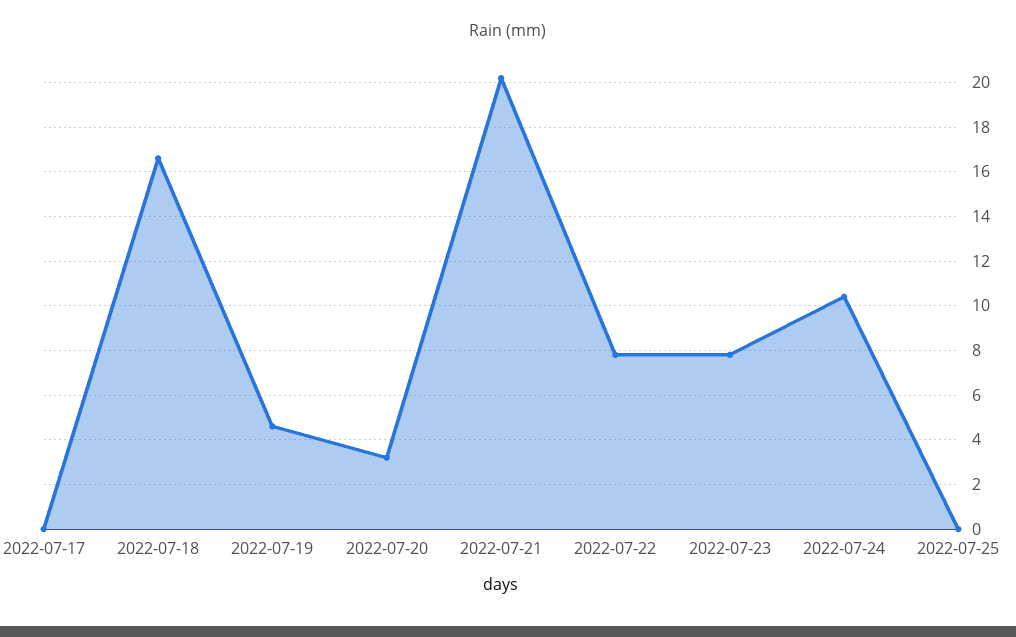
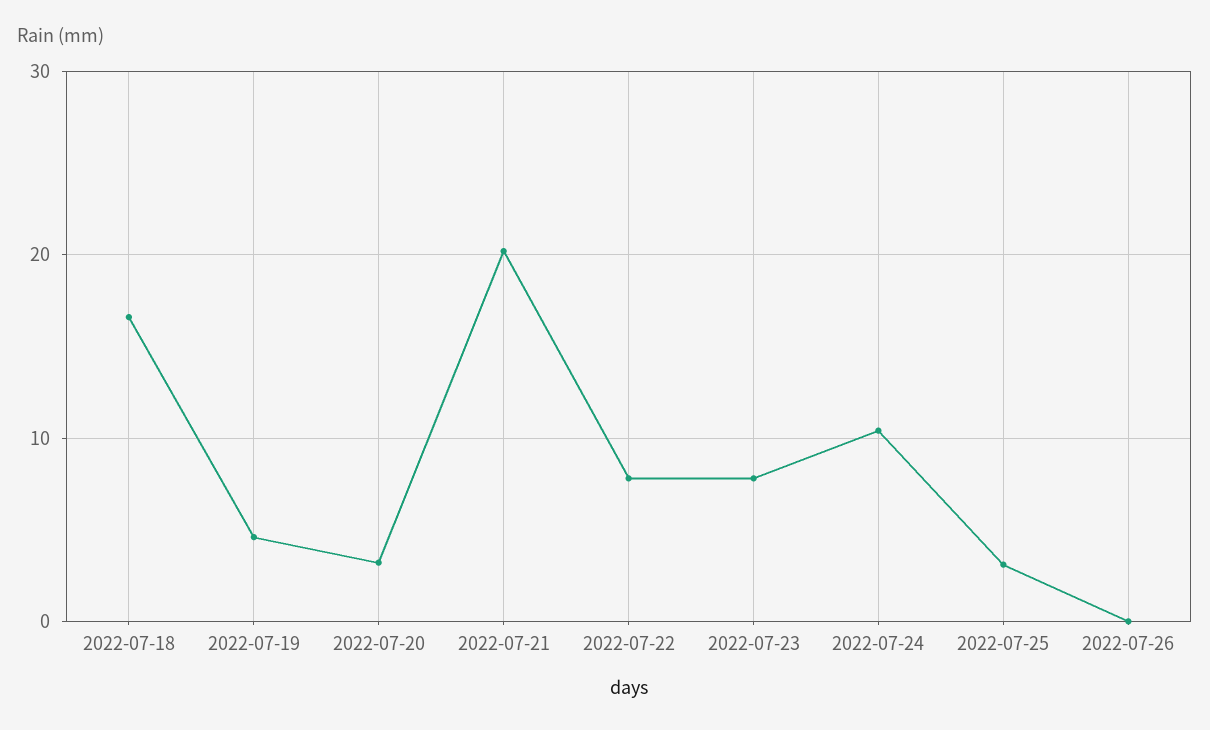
2022-07-17: 0 -> none
2022-07-25: 0 -> 3
2022-07-26: none -> 0

